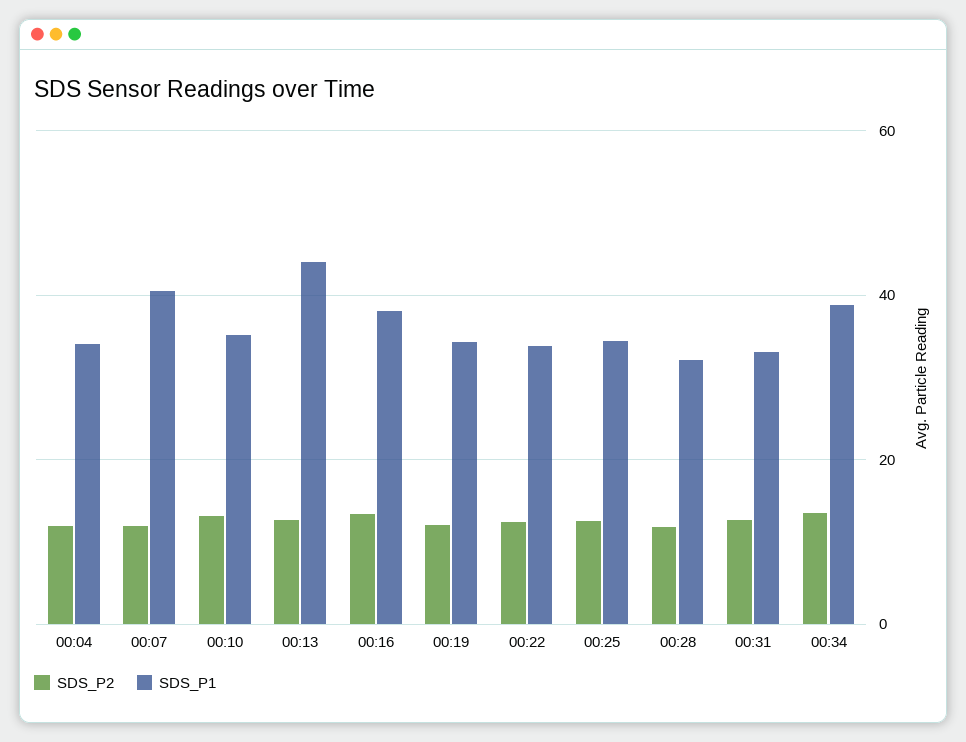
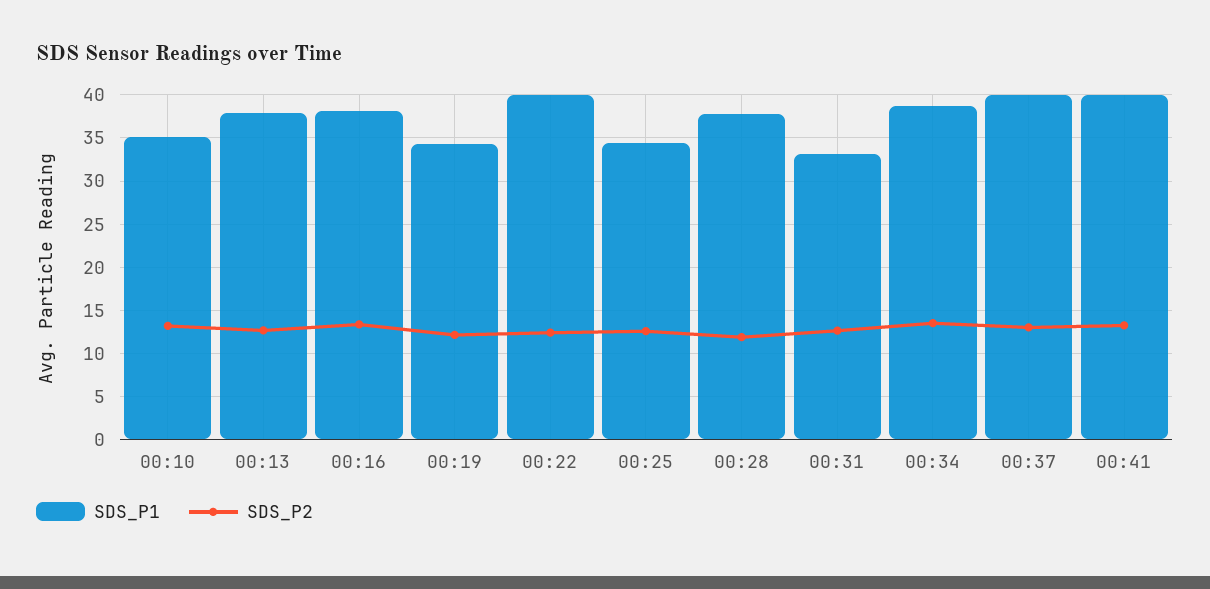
SDS_P2, 00:04: 12 -> none
SDS_P1, 00:04: 34 -> none
SDS_P2, 00:07: 12 -> none
SDS_P1, 00:07: 40 -> none
SDS_P1, 00:13: 44 -> 38
SDS_P1, 00:22: 34 -> 40
SDS_P1, 00:28: 32 -> 38
SDS_P1, 00:37: none -> 40
SDS_P2, 00:37: none -> 13
SDS_P1, 00:41: none -> 40
SDS_P2, 00:41: none -> 13

